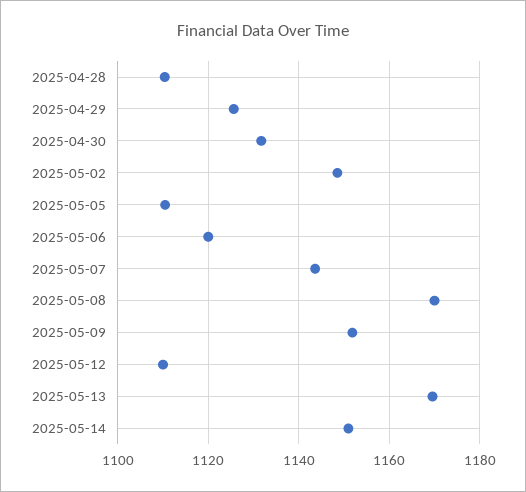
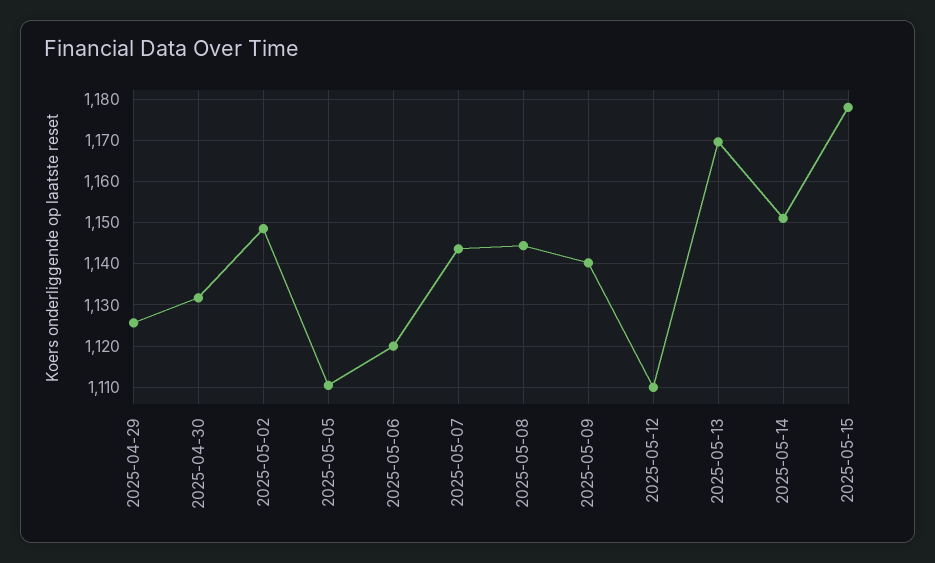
2025-04-28: 1110 -> none
2025-05-08: 1170 -> 1144
2025-05-09: 1152 -> 1140
2025-05-15: none -> 1178

